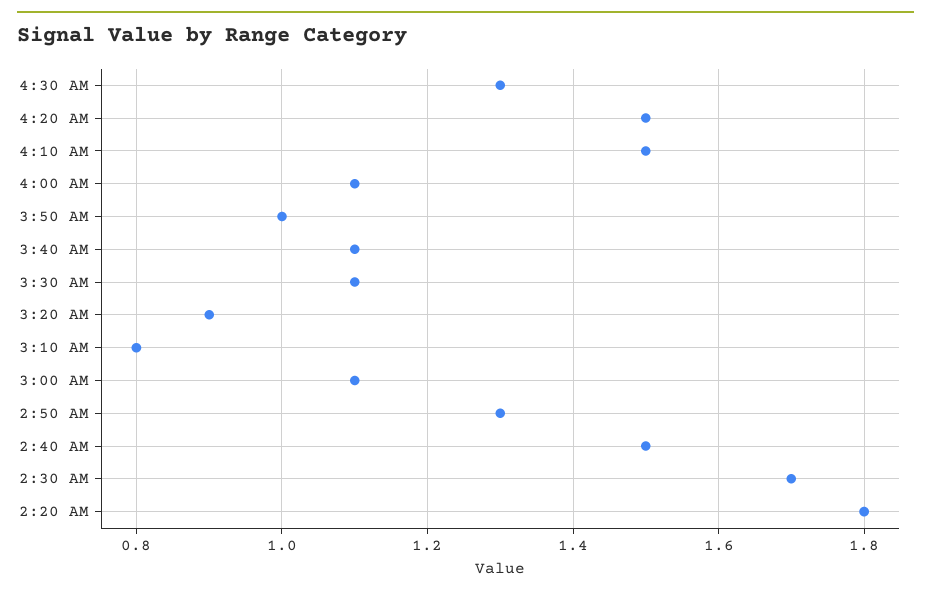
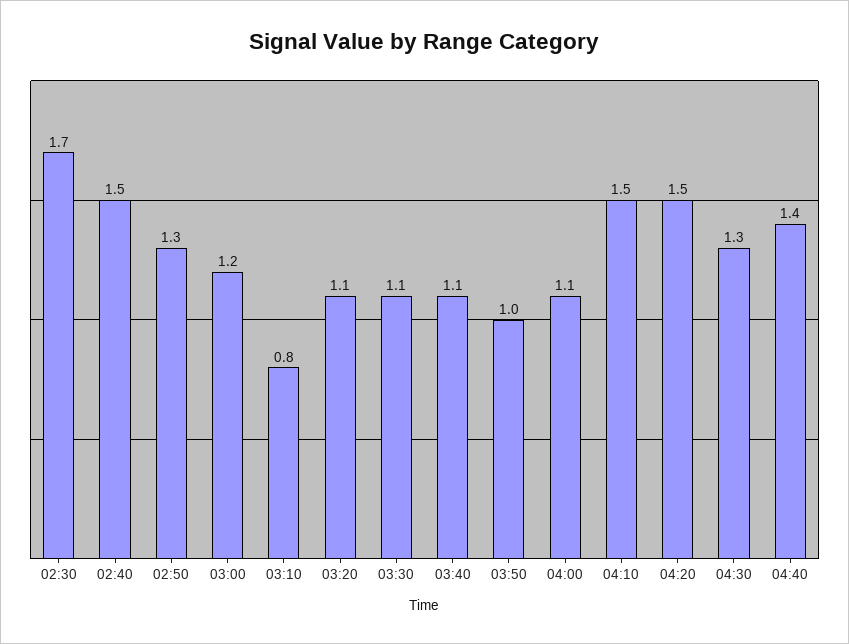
3:20 AM: 0.9 -> 1.1
3:00 AM: 1.1 -> 1.2
2:20 AM: 1.8 -> none
04:40: none -> 1.4

